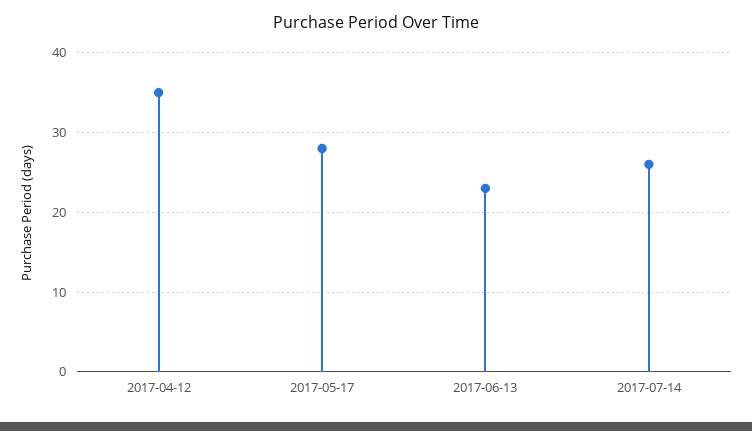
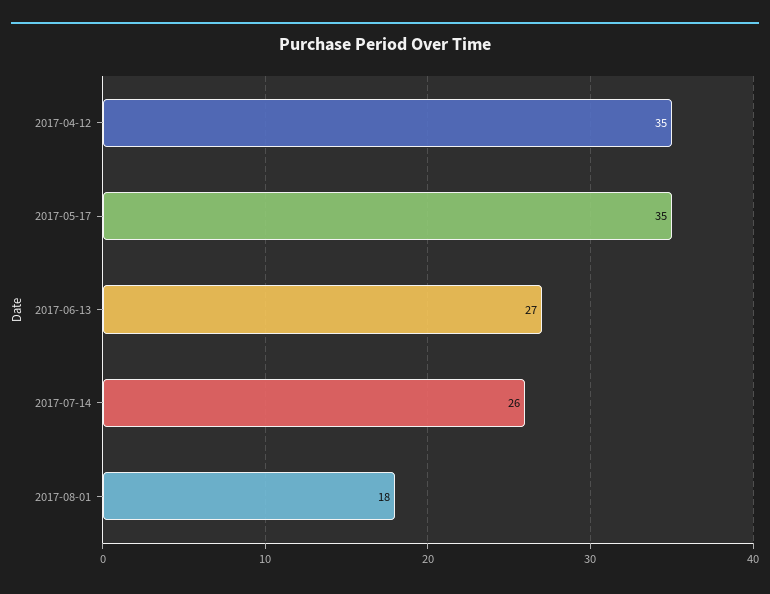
2017-05-17: 28 -> 35
2017-06-13: 23 -> 27
2017-08-01: none -> 18

